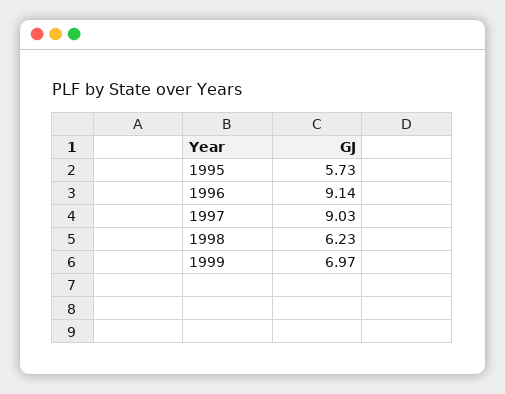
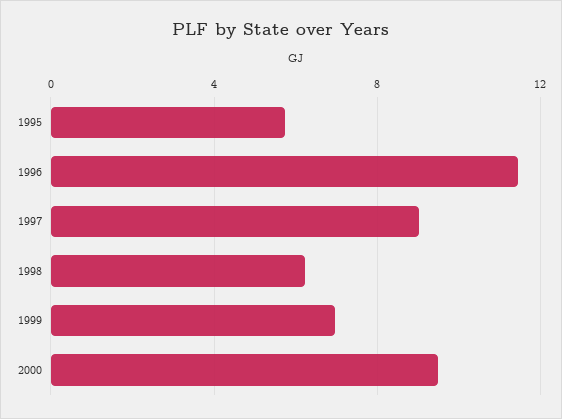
1996: 9.14 -> 11.5
2000: none -> 9.5

